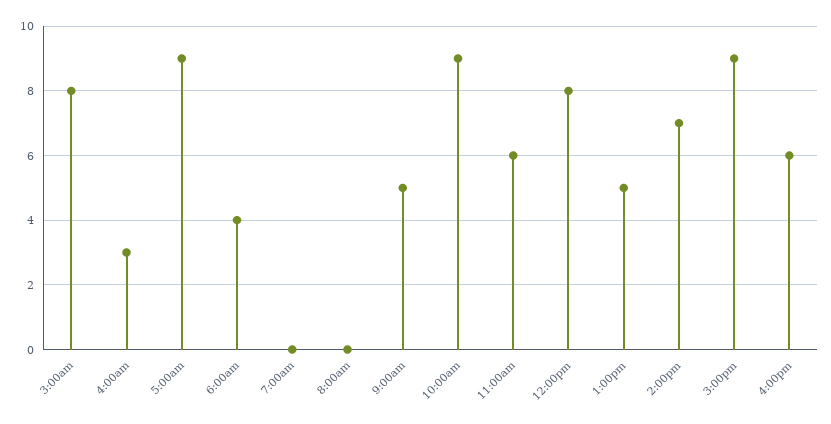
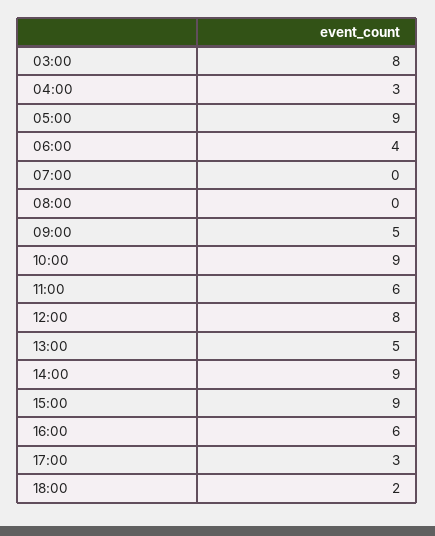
2:00pm: 7 -> 9
17:00: none -> 3
18:00: none -> 2

